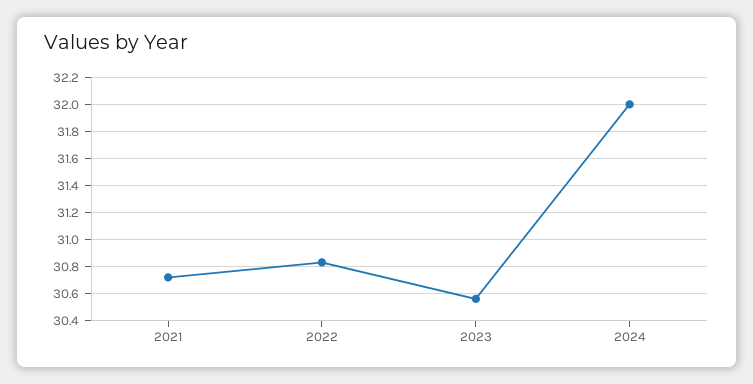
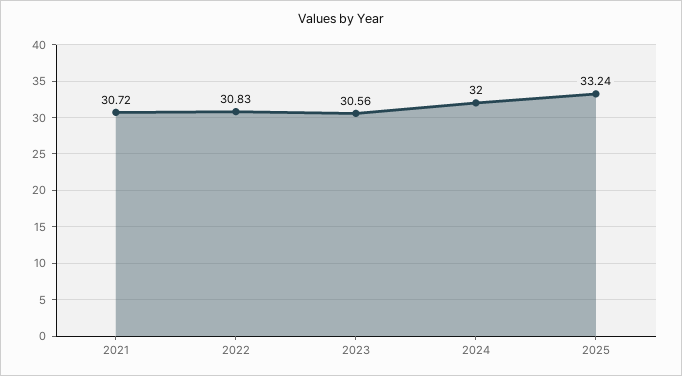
2025: none -> 33.24

